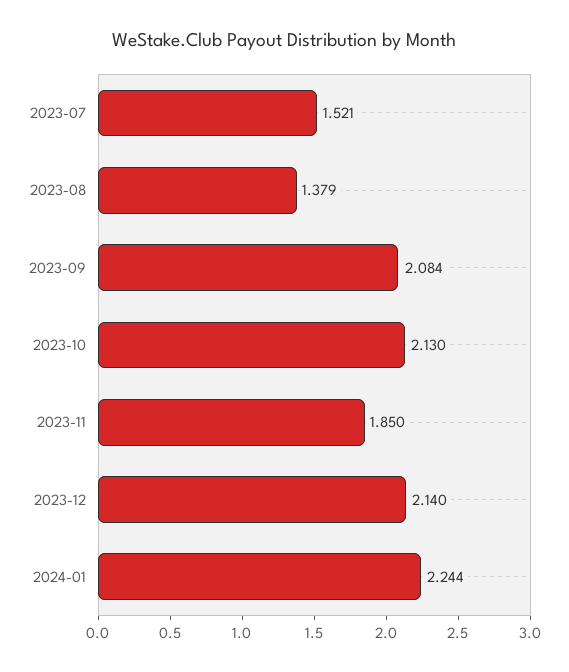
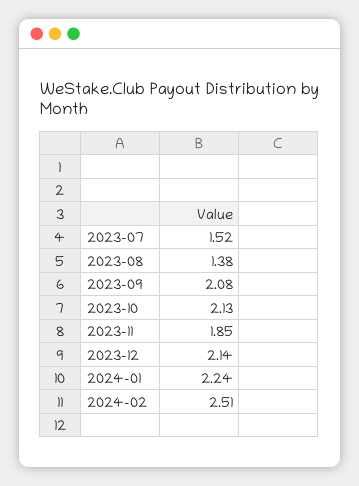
2024-02: none -> 2.51

